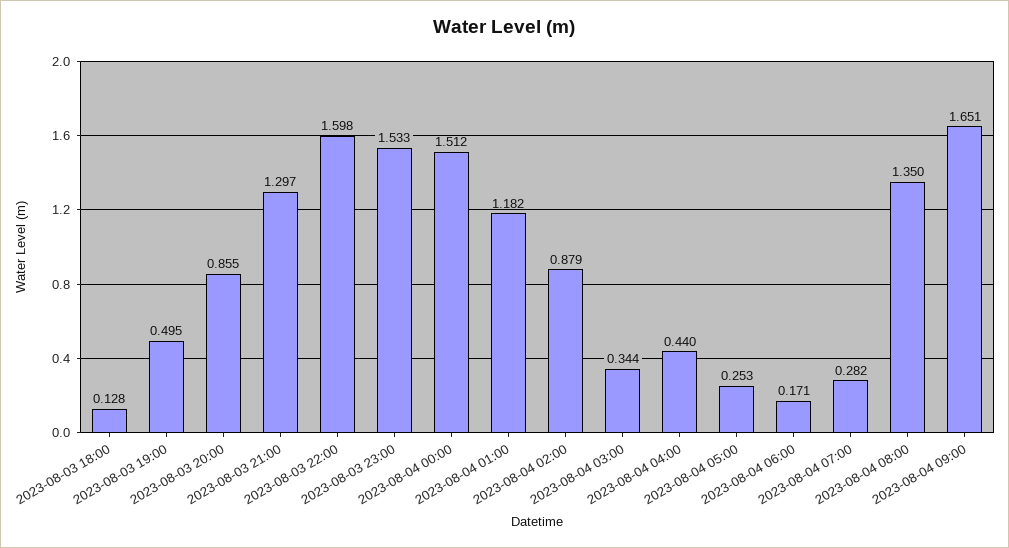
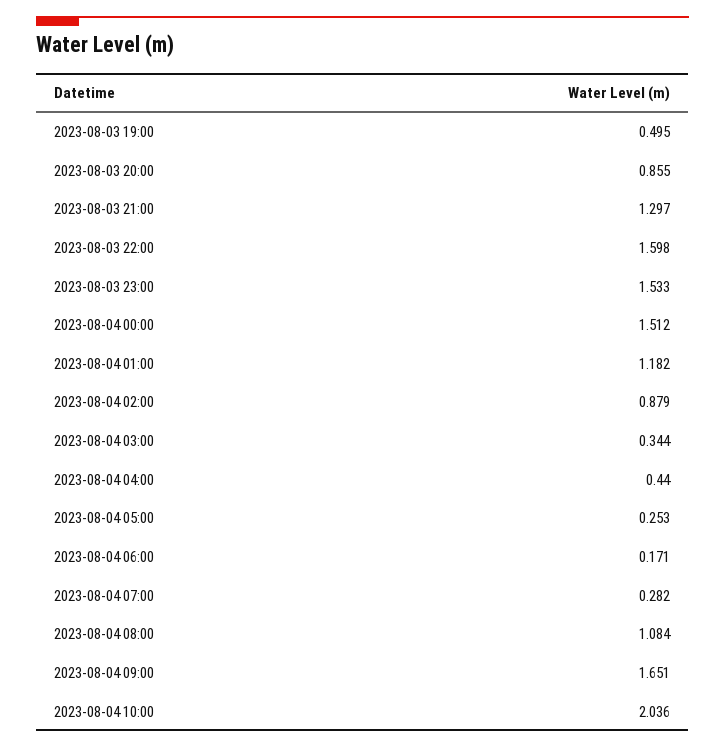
2023-08-03 18:00: 0.128 -> none
2023-08-04 08:00: 1.35 -> 1.084
2023-08-04 10:00: none -> 2.036

